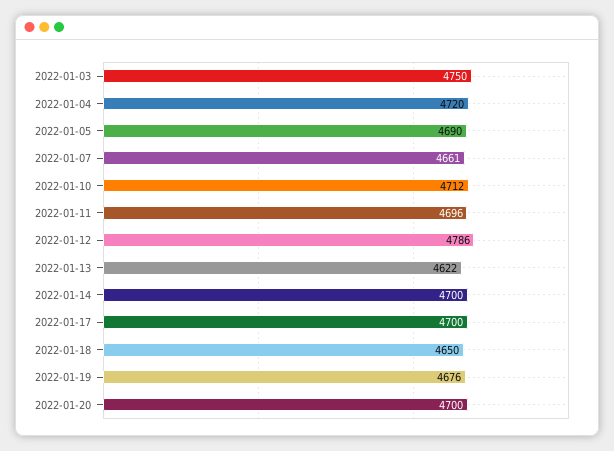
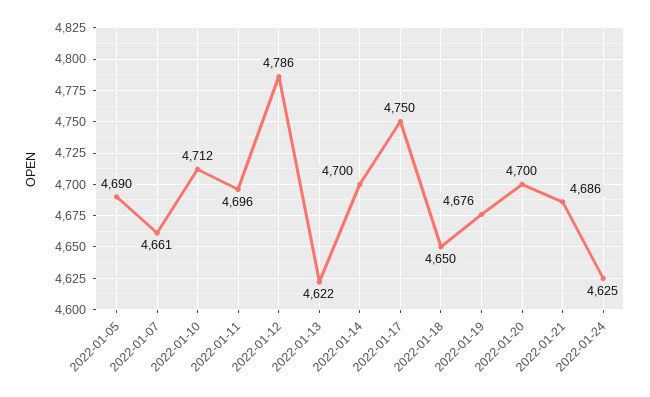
2022-01-03: 4750 -> none
2022-01-04: 4720 -> none
2022-01-17: 4700 -> 4750
2022-01-21: none -> 4686
2022-01-24: none -> 4625

